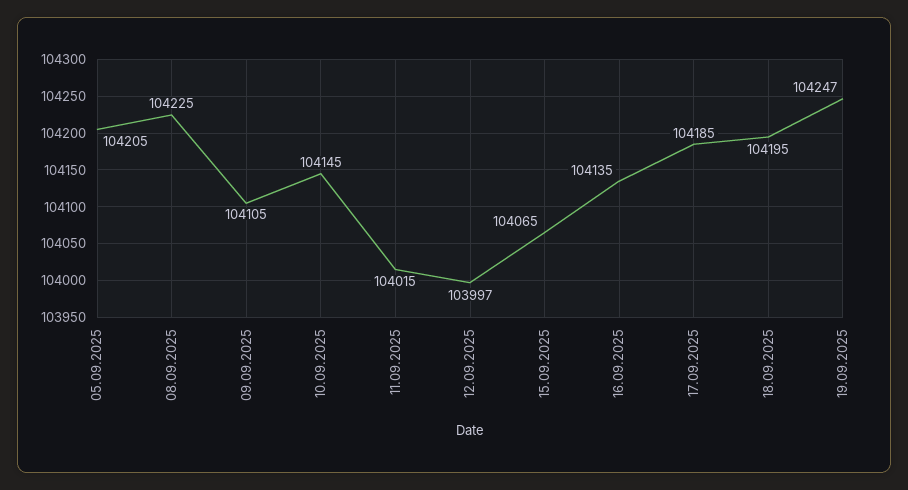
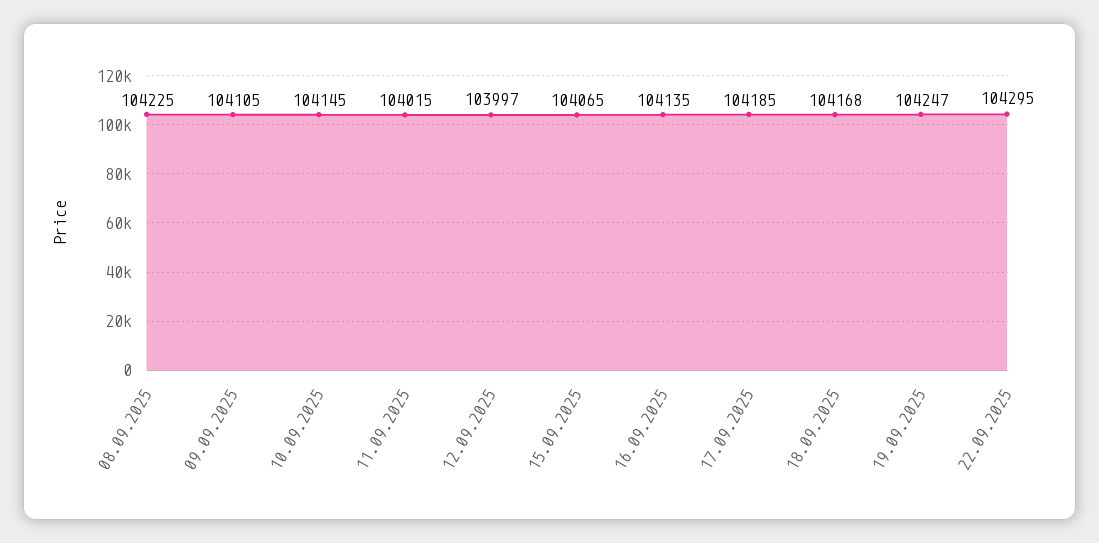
05.09.2025: 104205 -> none
18.09.2025: 104195 -> 104168
22.09.2025: none -> 104295

